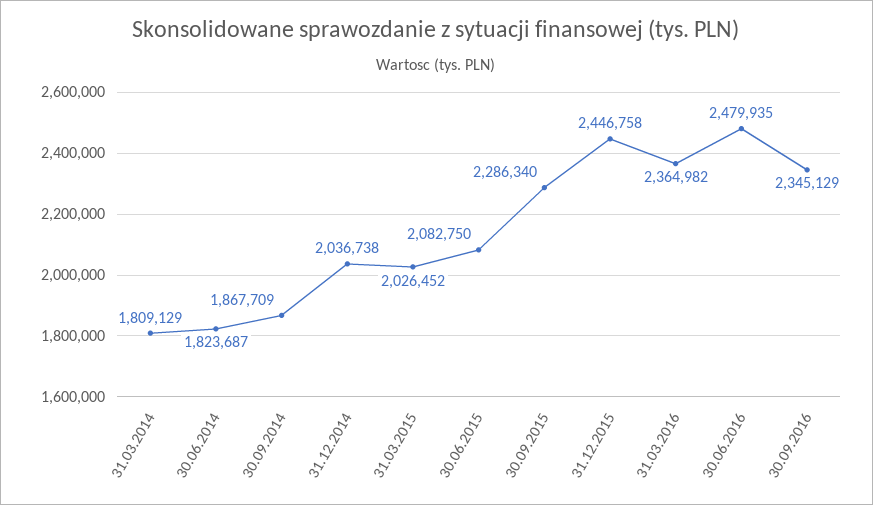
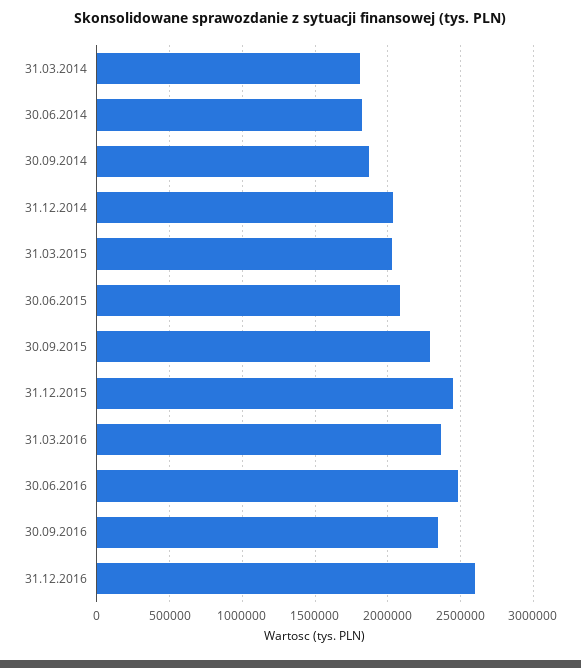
31.12.2016: none -> 2600000

